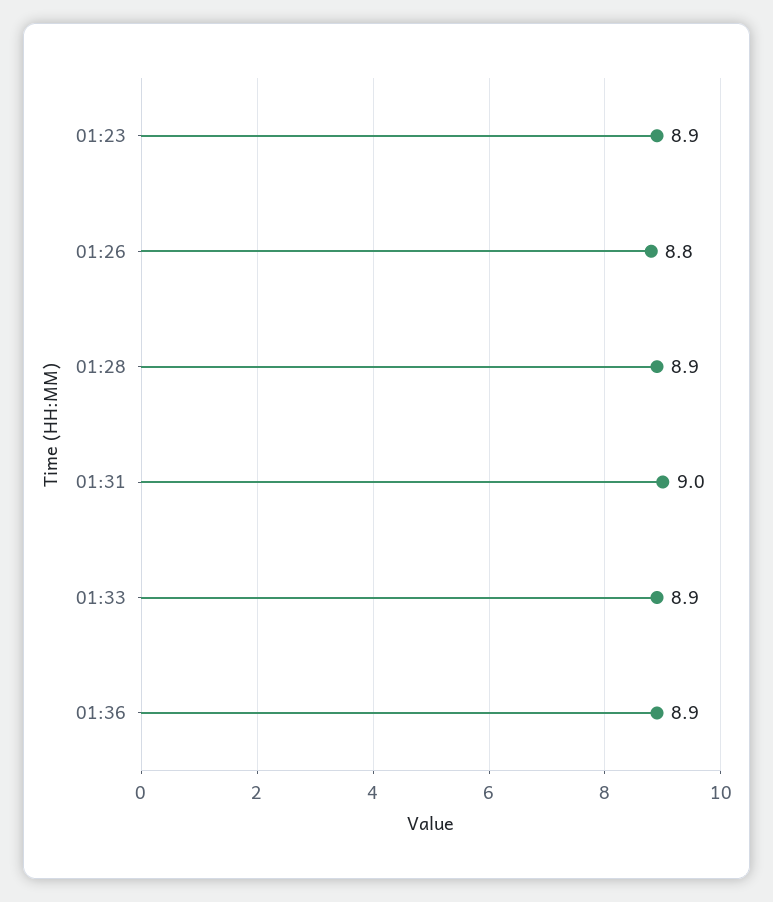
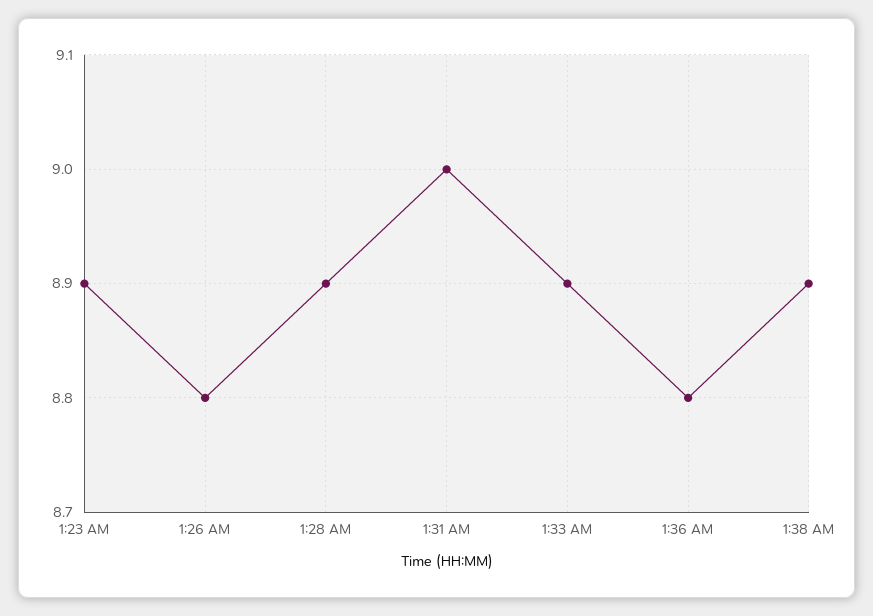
01:36: 8.9 -> 8.8
1:38 AM: none -> 8.9

